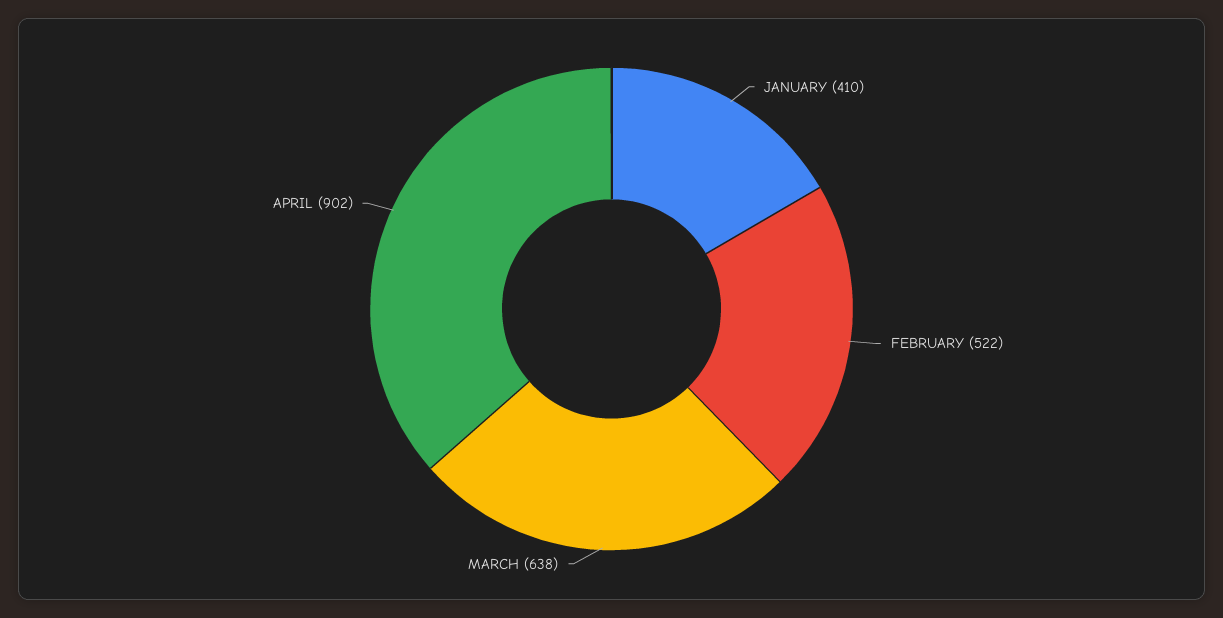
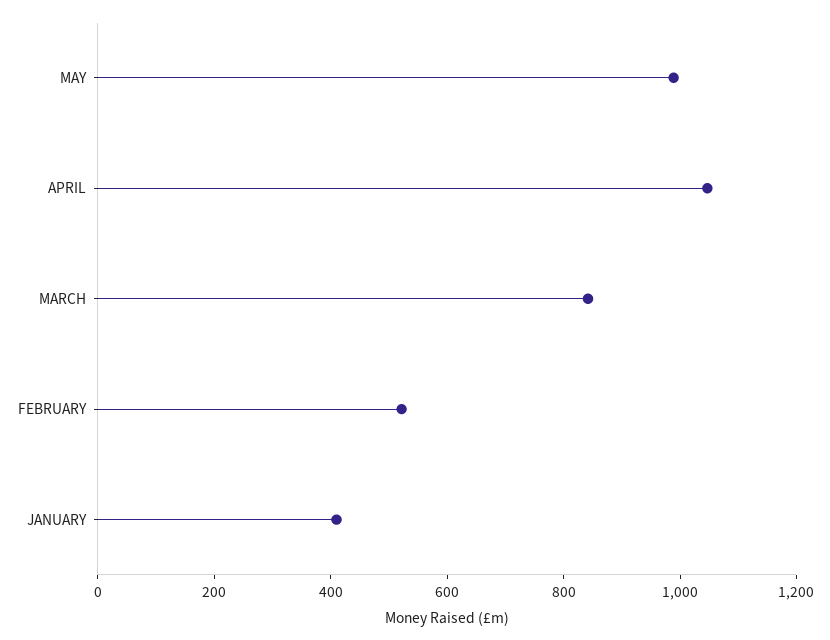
MARCH: 638 -> 850
APRIL: 902 -> 1050
MAY: none -> 1000

